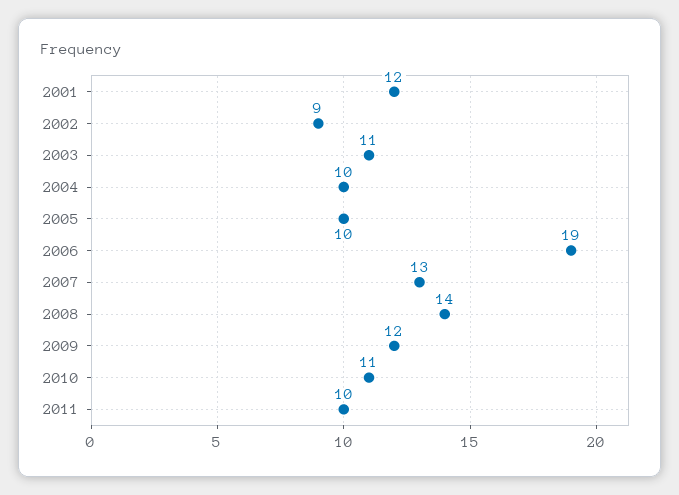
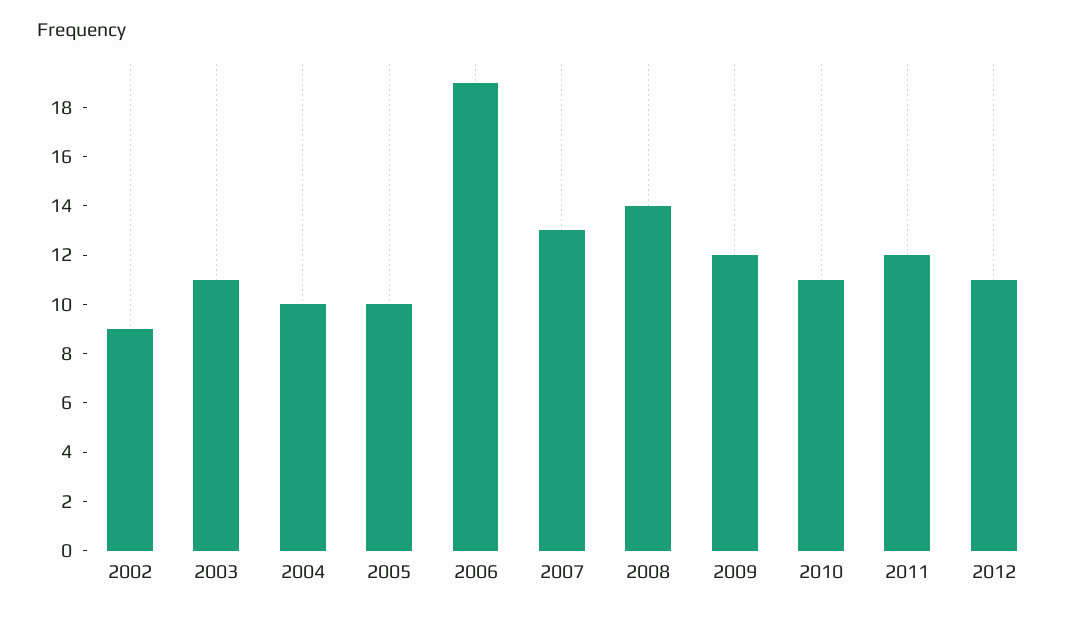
2001: 12 -> none
2011: 10 -> 12
2012: none -> 11

